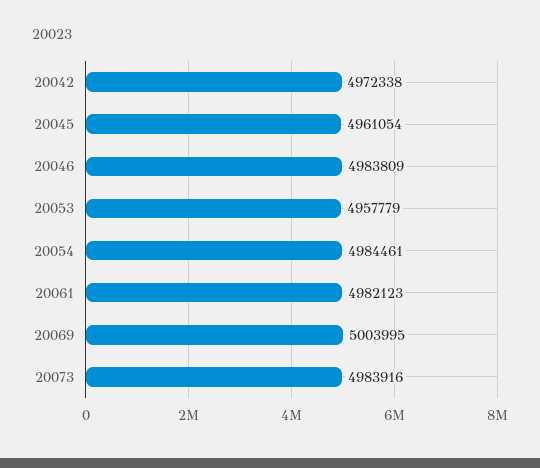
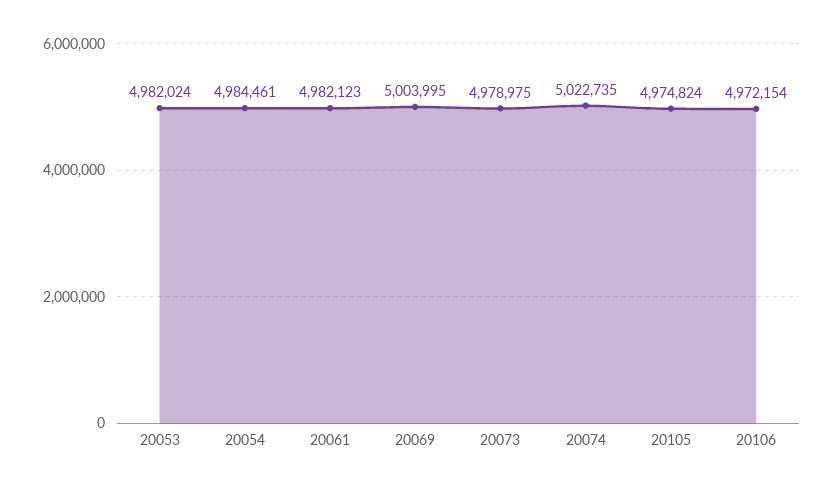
20042: 4972338 -> none
20045: 4961054 -> none
20046: 4983809 -> none
20053: 4957779 -> 4982024
20073: 4983916 -> 4978975
20074: none -> 5022735
20105: none -> 4974824
20106: none -> 4972154

